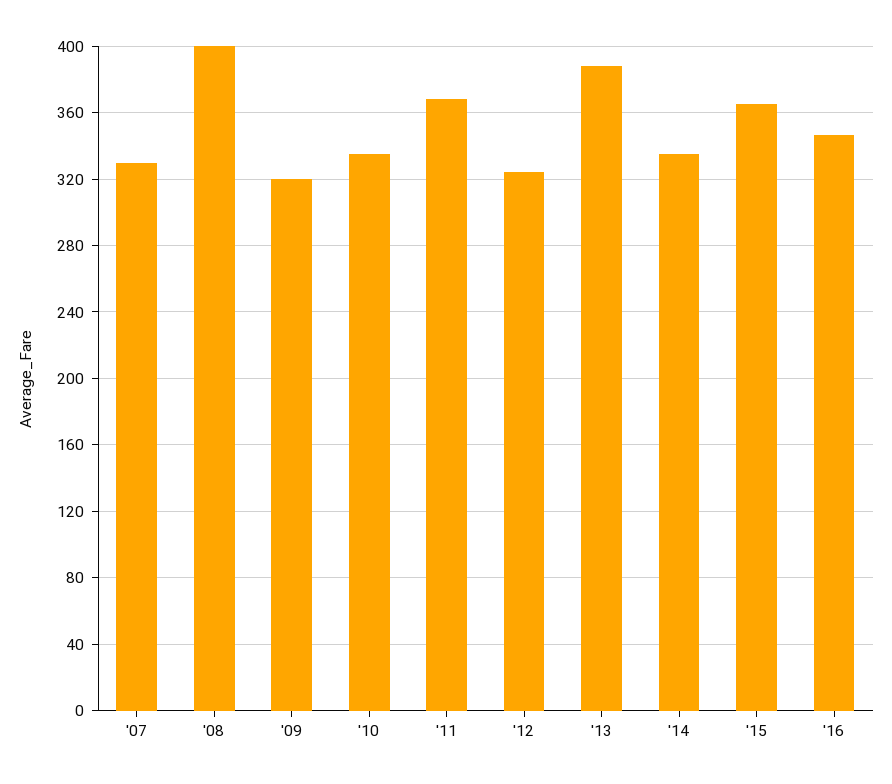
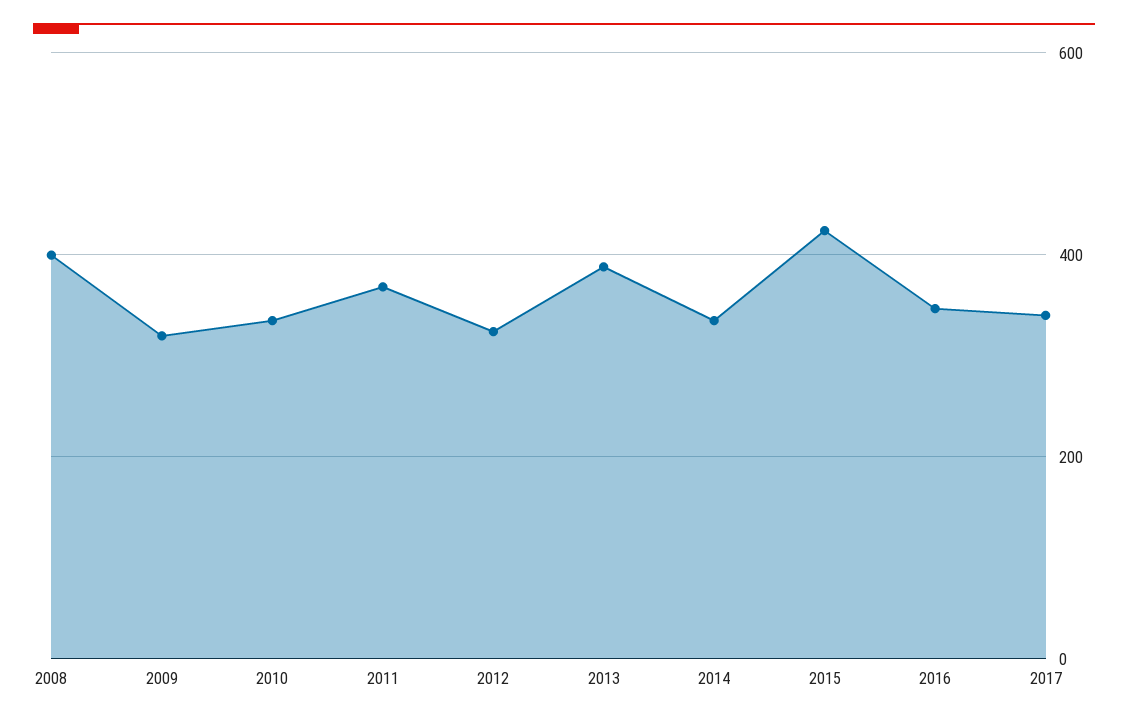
'07: 330 -> none
'15: 365 -> 420
2017: none -> 340

